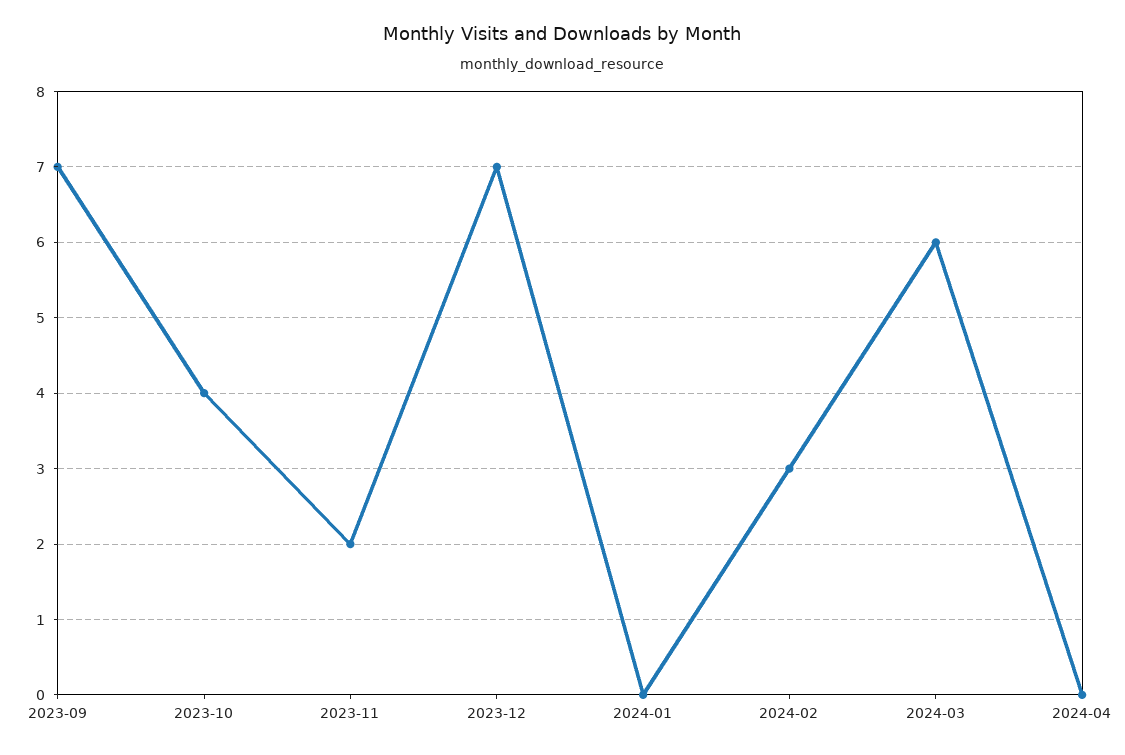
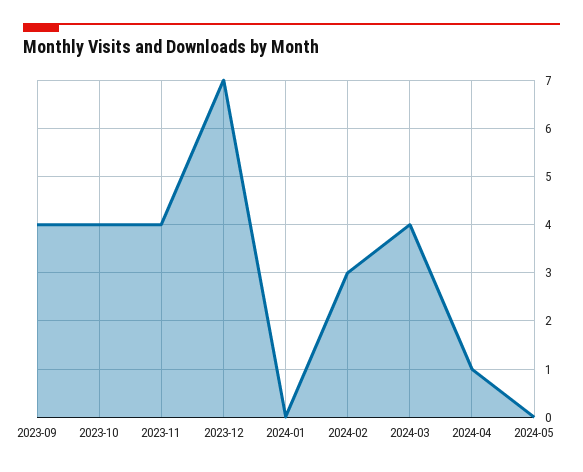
2023-09: 7 -> 4
2023-11: 2 -> 4
2024-03: 6 -> 4
2024-04: 0 -> 1
2024-05: none -> 0

